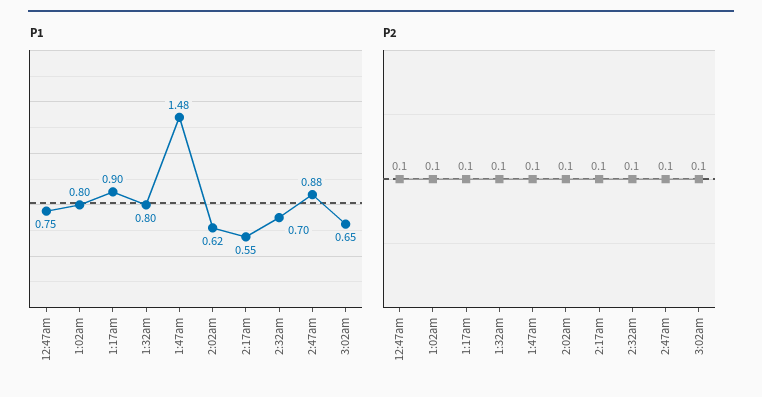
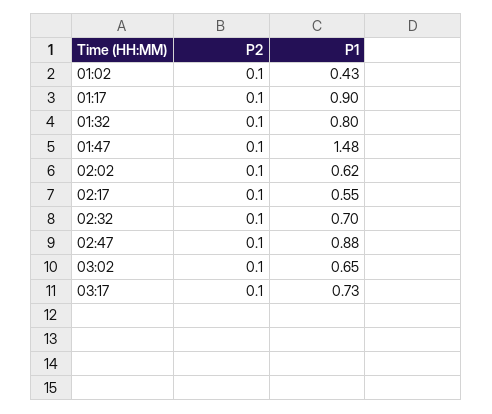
P1, 12:47am: 0.75 -> none
P1, 1:02am: 0.8 -> 0.43
P2, 12:47am: 0.1 -> none
P2, 03:17: none -> 0.1
P1, 03:17: none -> 0.73

